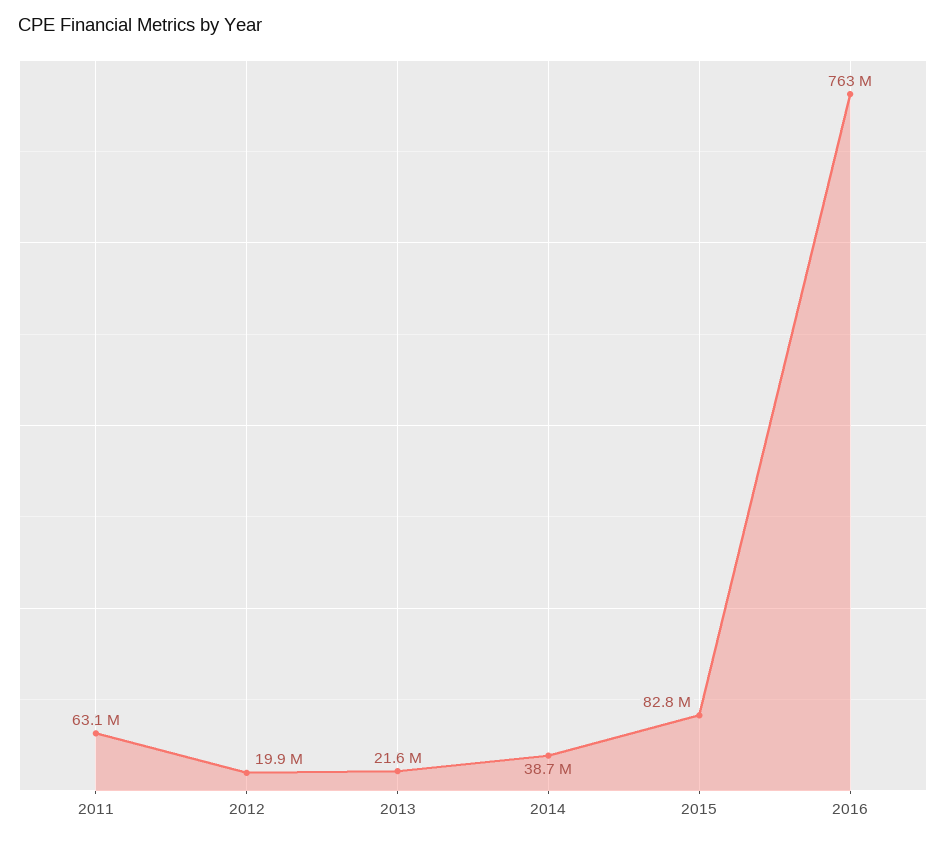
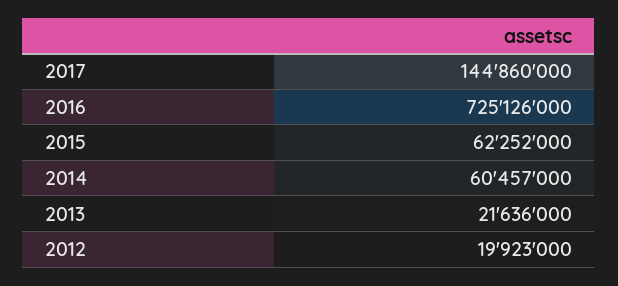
2011: 63100000 -> none
2014: 38700000 -> 60457000
2015: 82800000 -> 62252000
2016: 763000000 -> 725126000
2017: none -> 144860000

